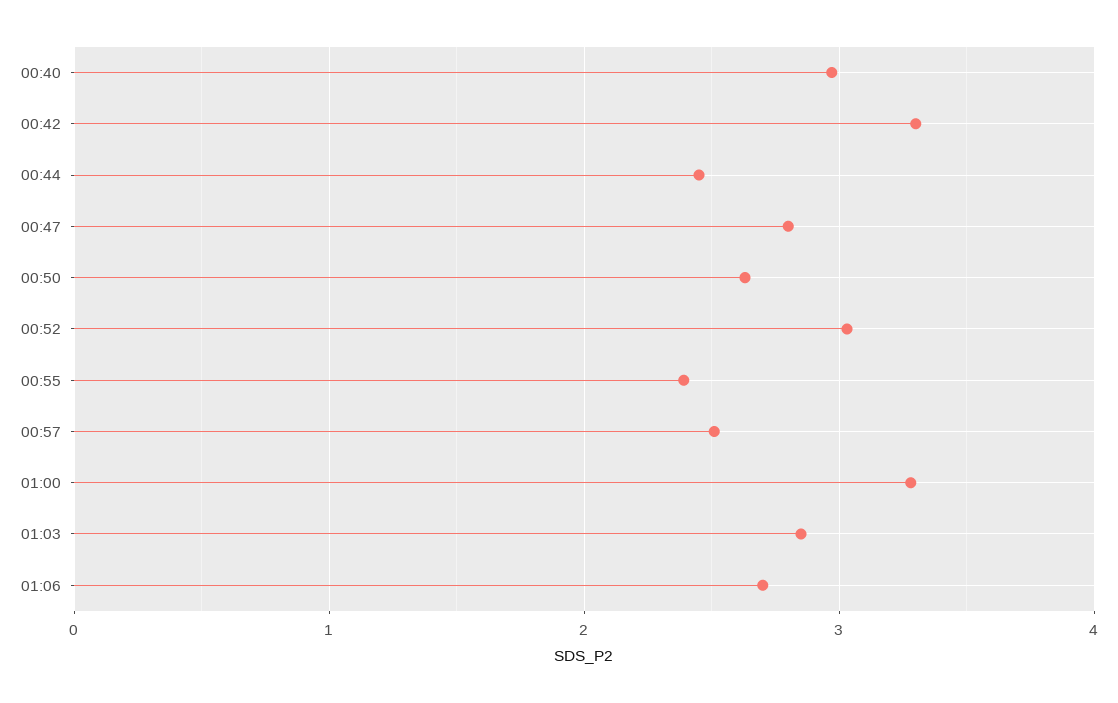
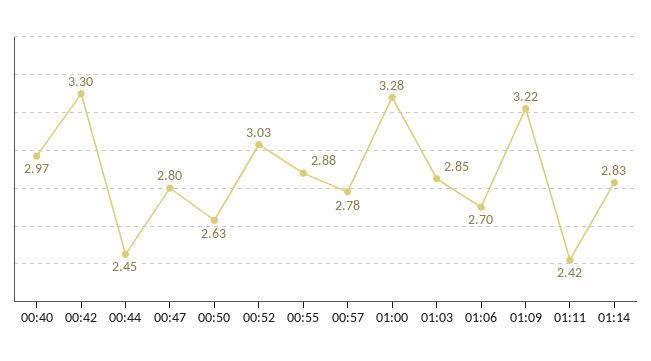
00:55: 2.4 -> 2.88
00:57: 2.5 -> 2.78
01:09: none -> 3.22
01:11: none -> 2.42
01:14: none -> 2.83

